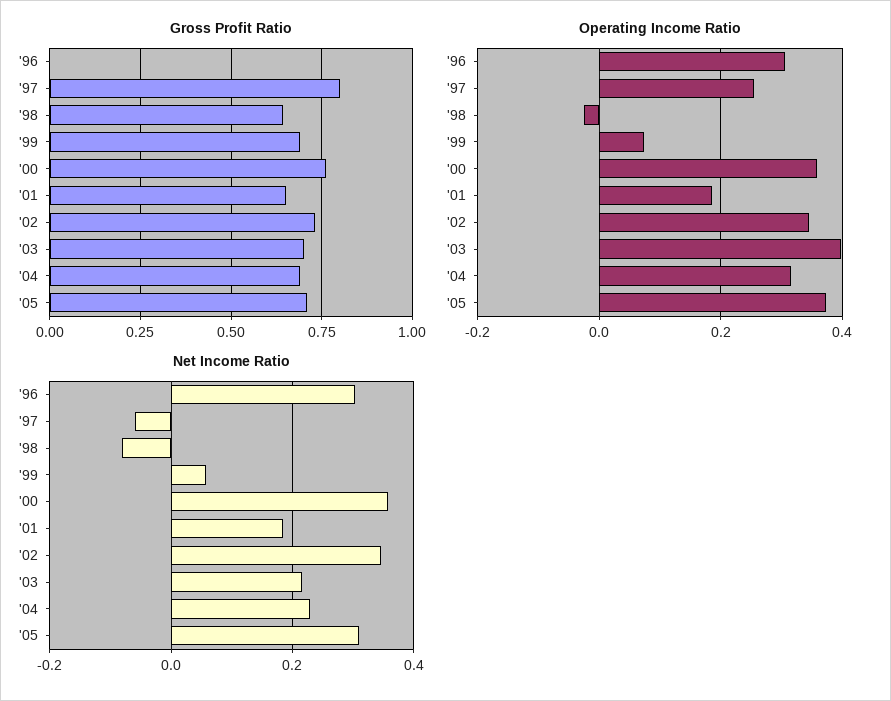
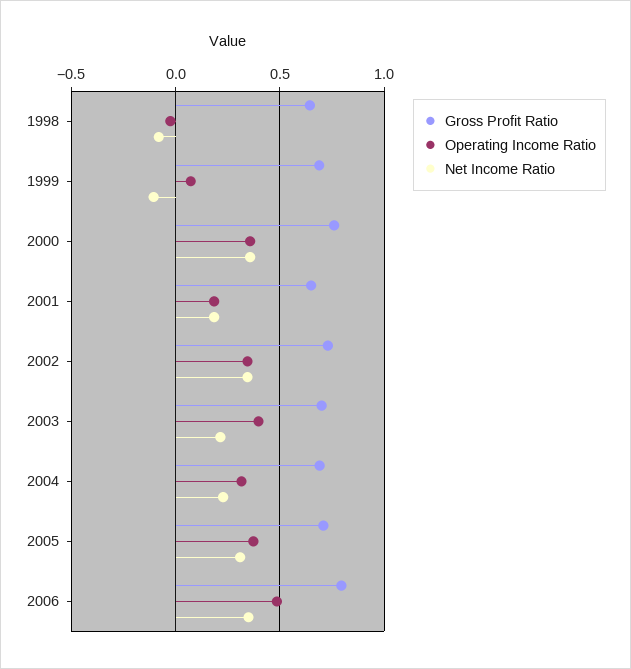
Gross Profit Ratio, '96: 0 -> none
Gross Profit Ratio, '97: 0.8 -> none
Operating Income Ratio, '96: 0.3 -> none
Operating Income Ratio, '97: 0.26 -> none
Net Income Ratio, '96: 0.3 -> none
Net Income Ratio, '97: -0.06 -> none
Net Income Ratio, '99: 0.06 -> -0.1
Gross Profit Ratio, 2006: none -> 0.8
Operating Income Ratio, 2006: none -> 0.5
Net Income Ratio, 2006: none -> 0.35

